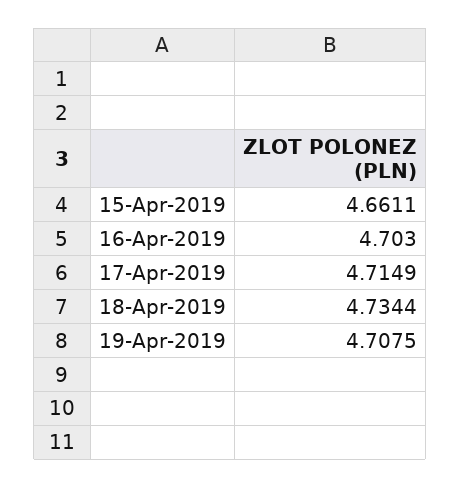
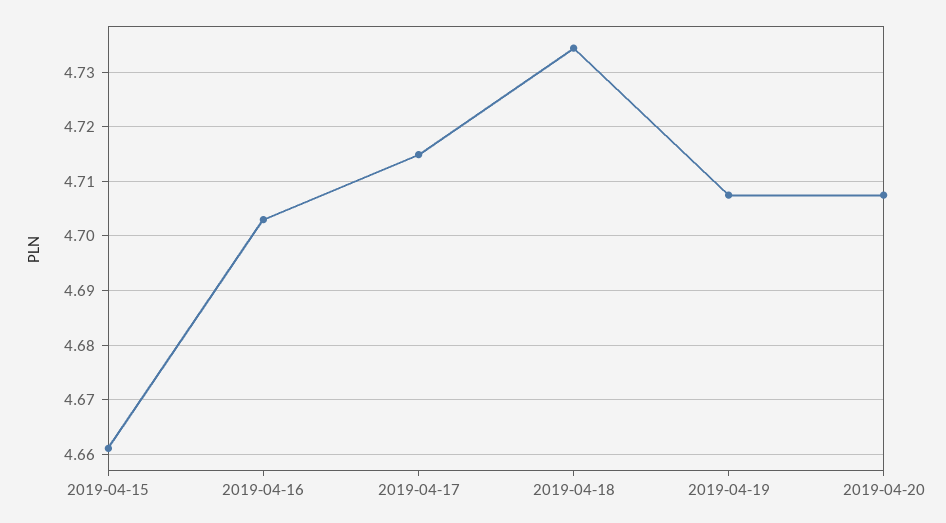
2019-04-20: none -> 4.708

